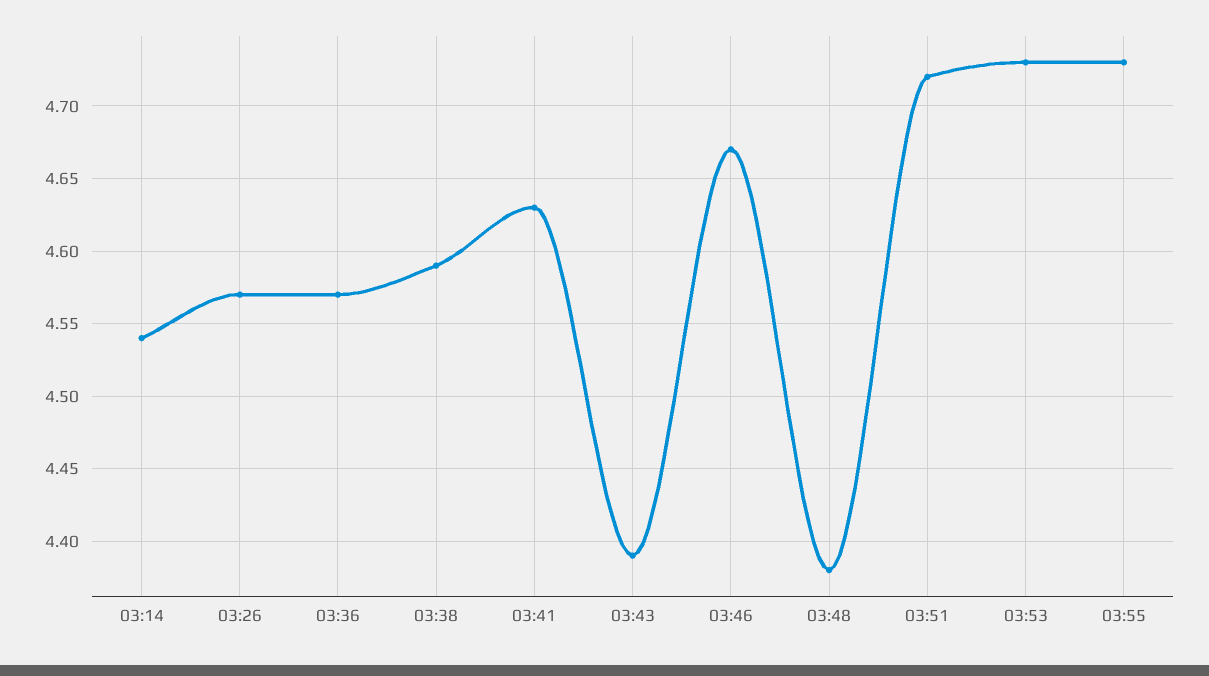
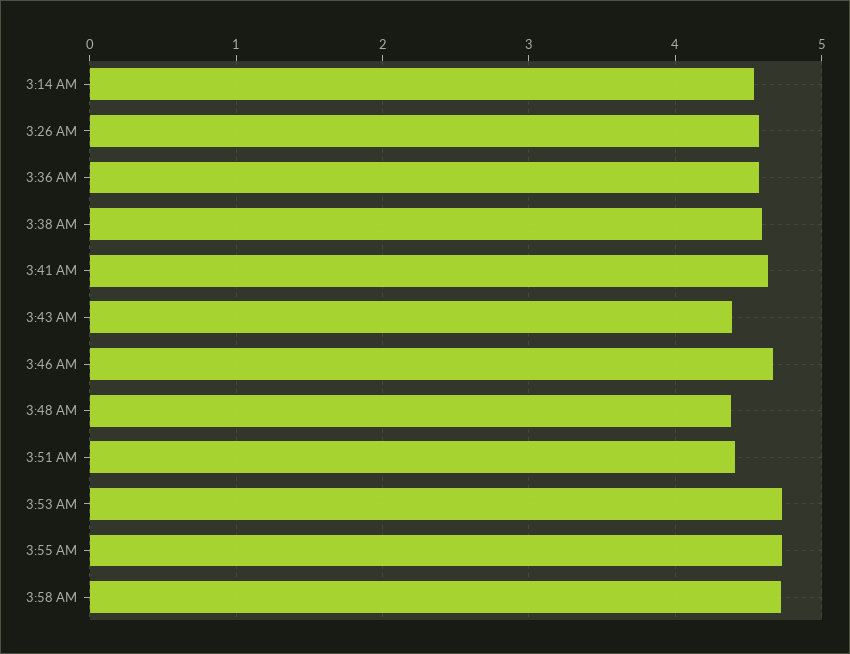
03:51: 4.72 -> 4.4
3:58 AM: none -> 4.7

